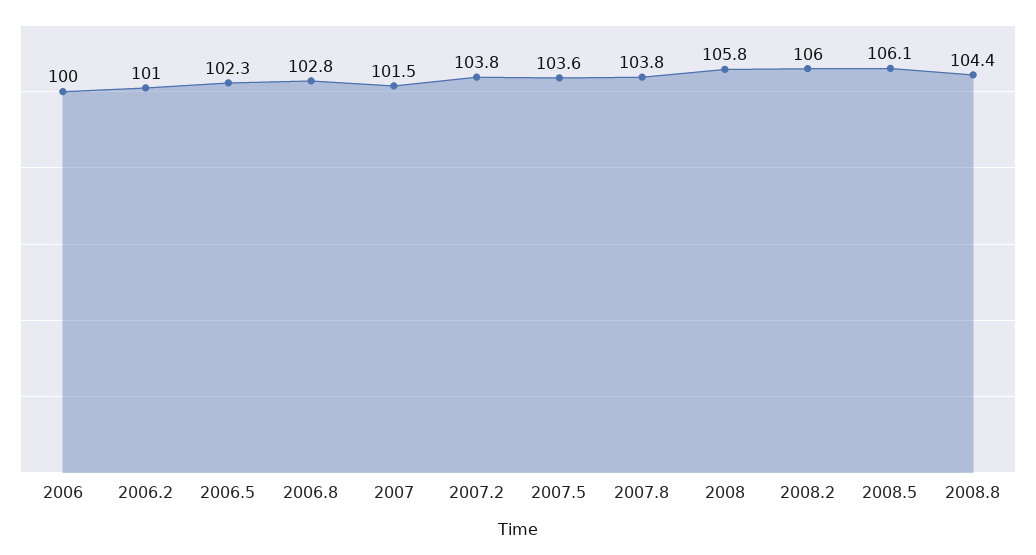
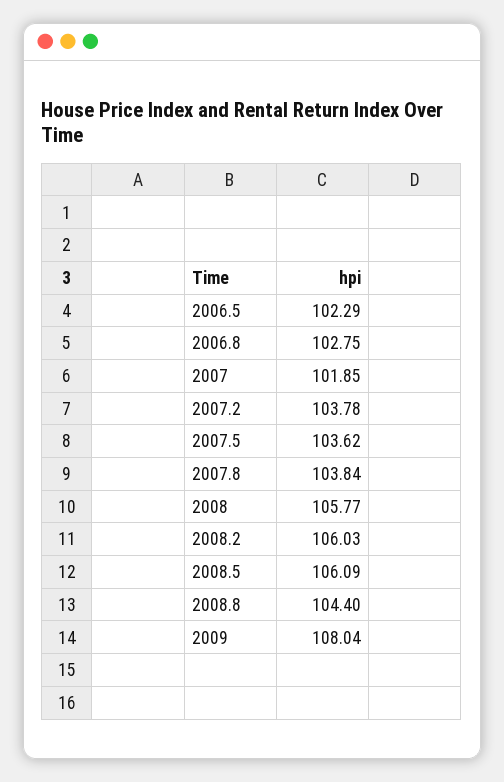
2006: 100 -> none
2006.2: 101 -> none
2007: 101.5 -> 101.85
2009: none -> 108.04

